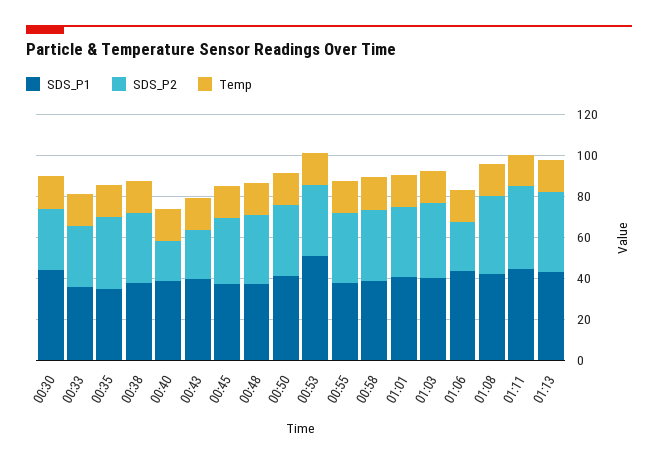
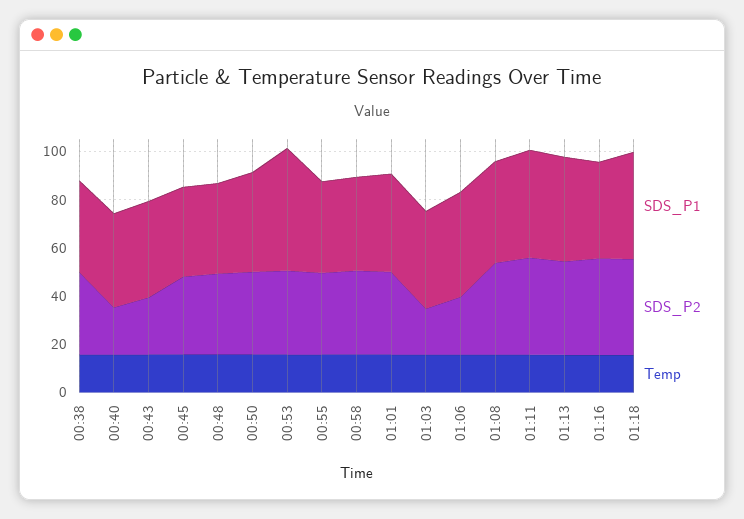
SDS_P1, 00:30: 45 -> none
SDS_P2, 00:30: 30 -> none
Temp, 00:30: 15 -> none
SDS_P1, 00:33: 35 -> none
SDS_P2, 00:33: 30 -> none
Temp, 00:33: 15 -> none
SDS_P1, 00:35: 35 -> none
SDS_P2, 00:35: 35 -> none
Temp, 00:35: 15 -> none
SDS_P2, 01:03: 35 -> 20
SDS_P1, 01:16: none -> 40
SDS_P2, 01:16: none -> 40
Temp, 01:16: none -> 15
SDS_P1, 01:18: none -> 45
SDS_P2, 01:18: none -> 40
Temp, 01:18: none -> 15

